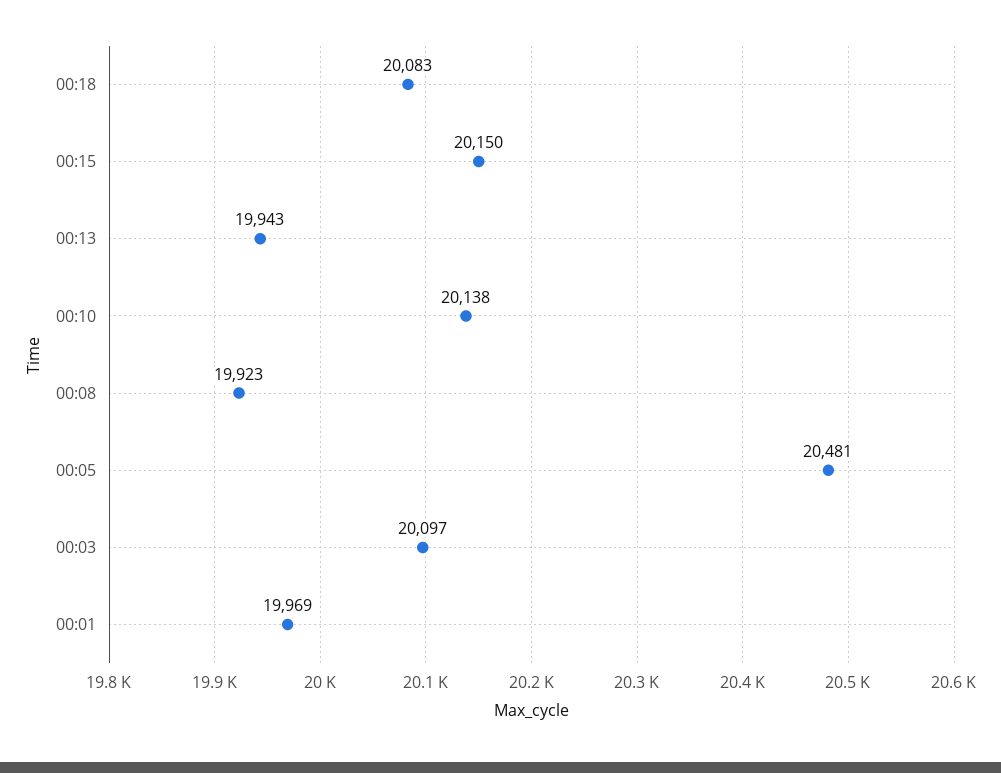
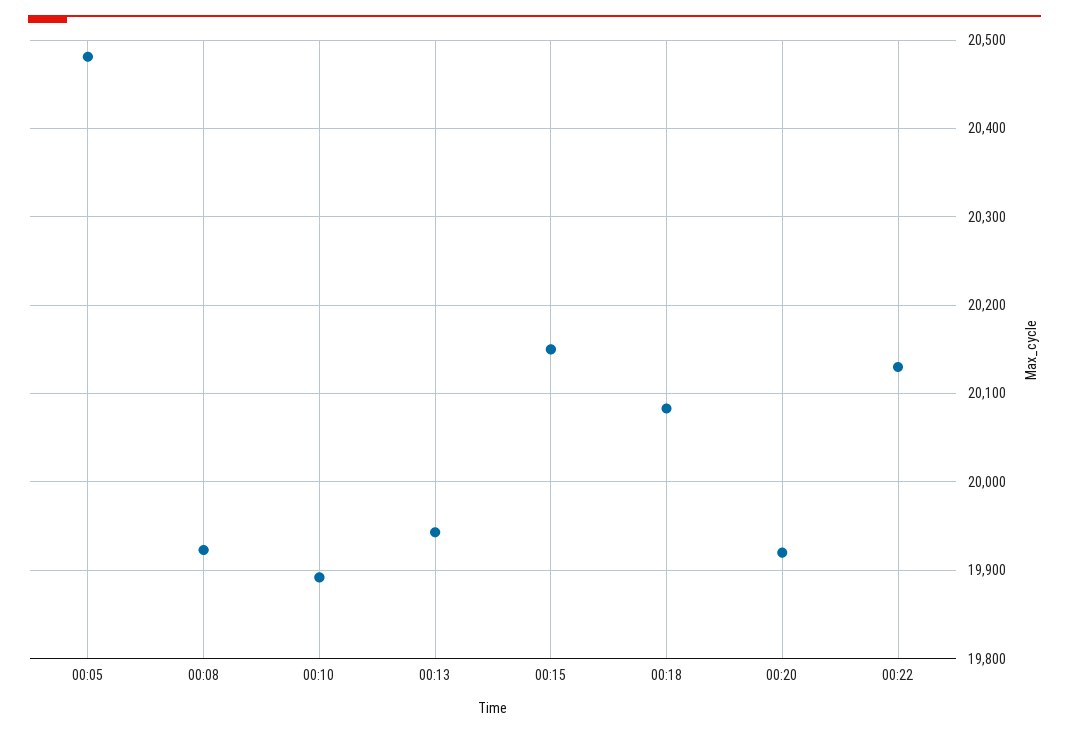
00:10: 20138 -> 19890
00:03: 20097 -> none
00:01: 19969 -> none
00:20: none -> 19920
00:22: none -> 20130

